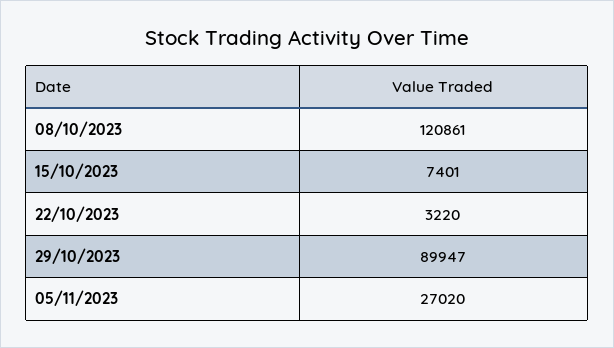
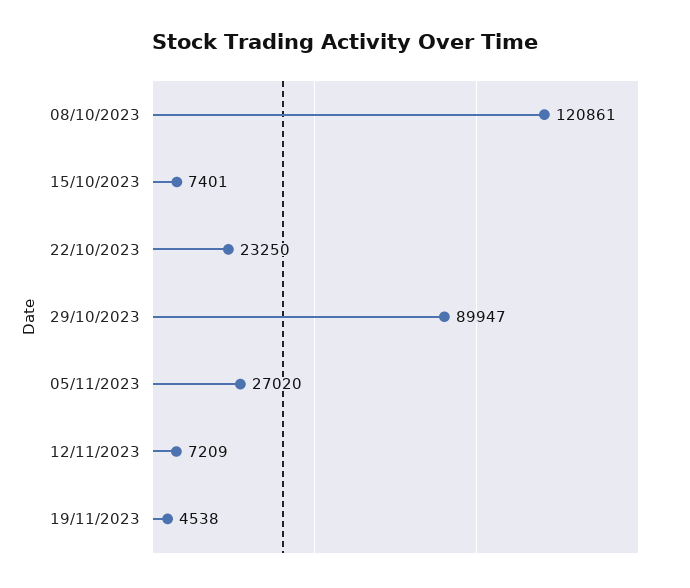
22/10/2023: 3220 -> 23250
12/11/2023: none -> 7209
19/11/2023: none -> 4538

